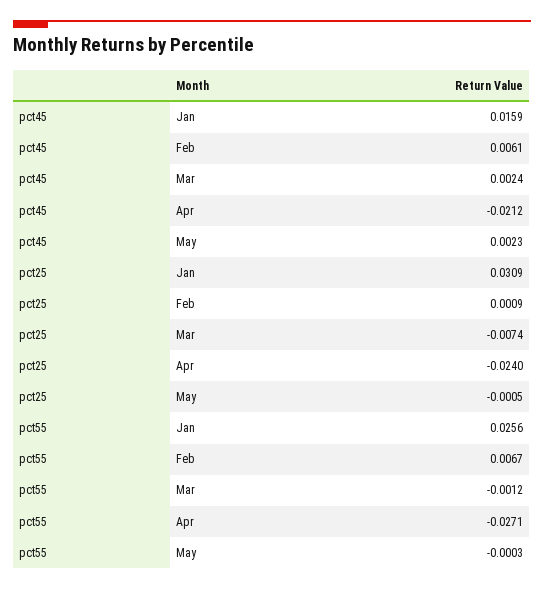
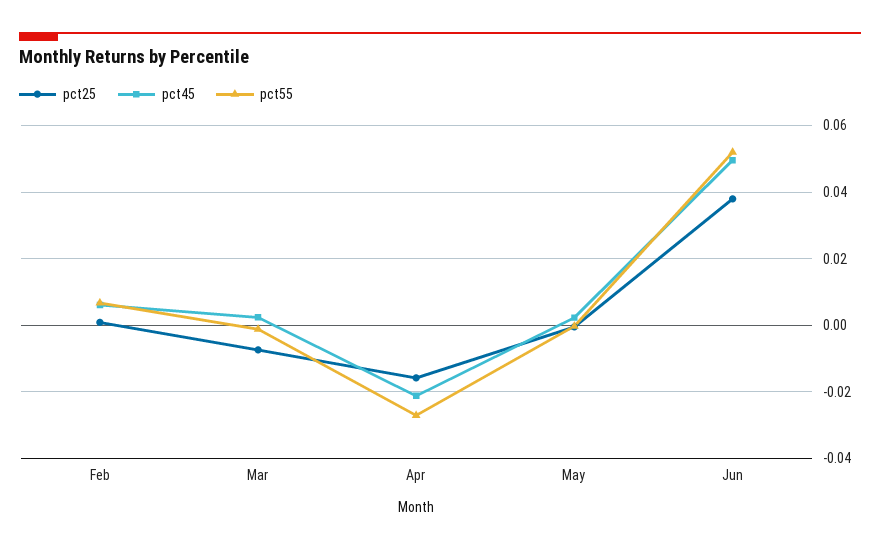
pct45, Jan: 0.0159 -> none
pct25, Jan: 0.0309 -> none
pct25, Apr: -0.024 -> -0.016
pct55, Jan: 0.0256 -> none
pct25, Jun: none -> 0.038
pct45, Jun: none -> 0.05
pct55, Jun: none -> 0.052

